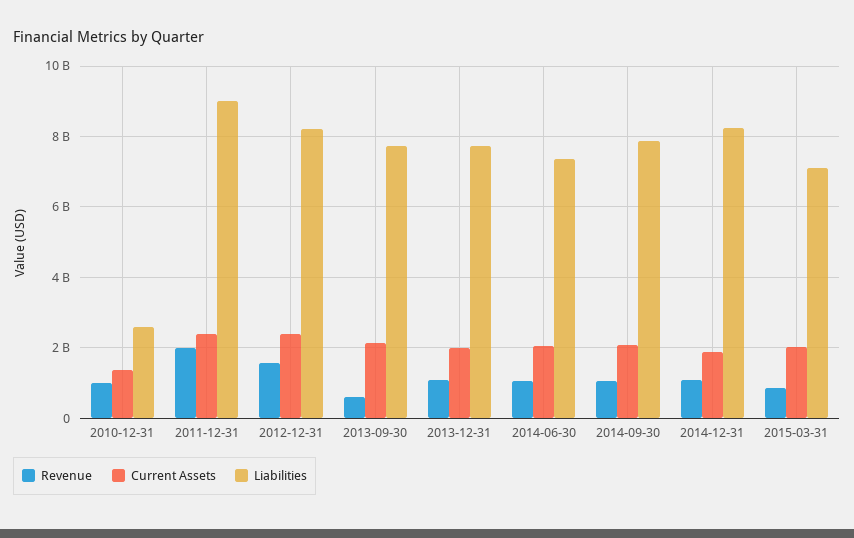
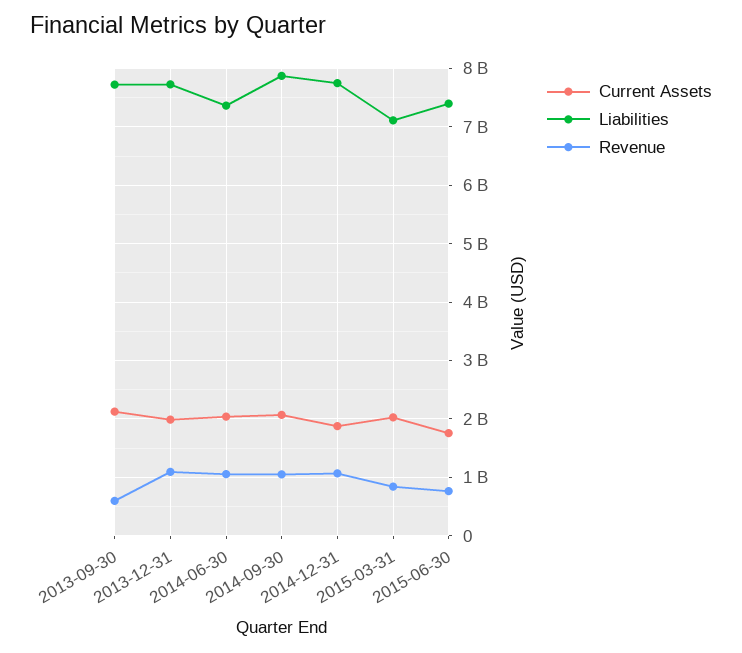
Revenue, 2010-12-31: 1000000000 -> none
Current Assets, 2010-12-31: 1400000000 -> none
Liabilities, 2010-12-31: 2600000000 -> none
Revenue, 2011-12-31: 2000000000 -> none
Current Assets, 2011-12-31: 2400000000 -> none
Liabilities, 2011-12-31: 9000000000 -> none
Revenue, 2012-12-31: 1600000000 -> none
Current Assets, 2012-12-31: 2400000000 -> none
Liabilities, 2012-12-31: 8200000000 -> none
Liabilities, 2014-12-31: 8200000000 -> 7800000000
Current Assets, 2015-06-30: none -> 1800000000
Liabilities, 2015-06-30: none -> 7400000000
Revenue, 2015-06-30: none -> 800000000

